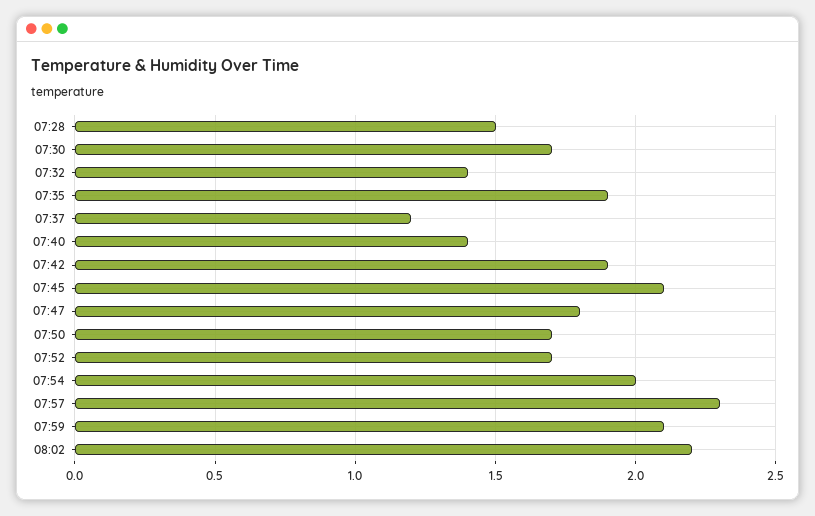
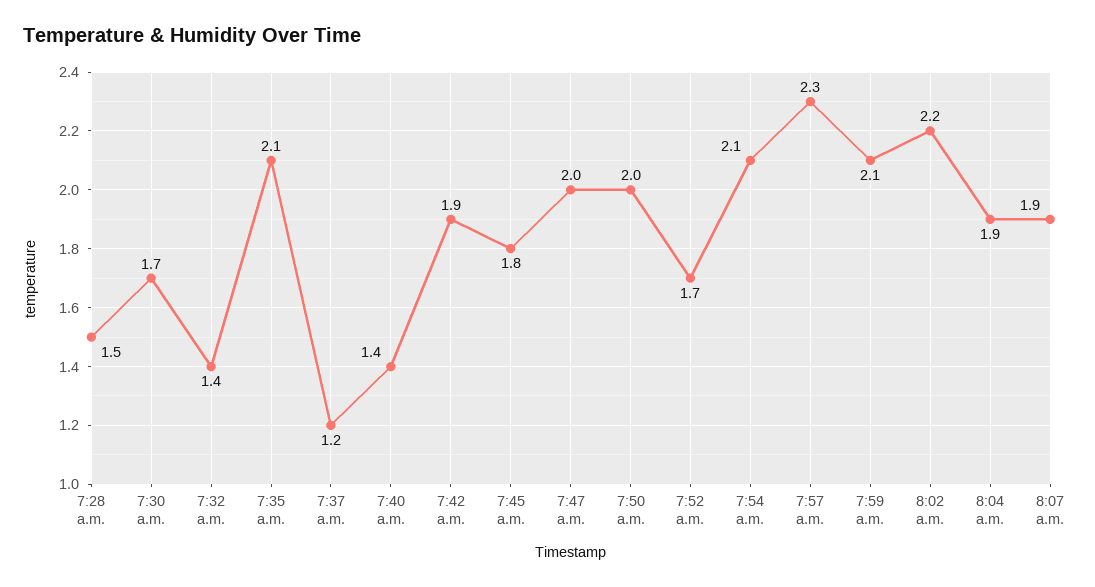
07:35: 1.9 -> 2.1
07:45: 2.1 -> 1.8
07:47: 1.8 -> 2
07:50: 1.7 -> 2
07:54: 2 -> 2.1
8:04 a.m.: none -> 1.9
8:07 a.m.: none -> 1.9

